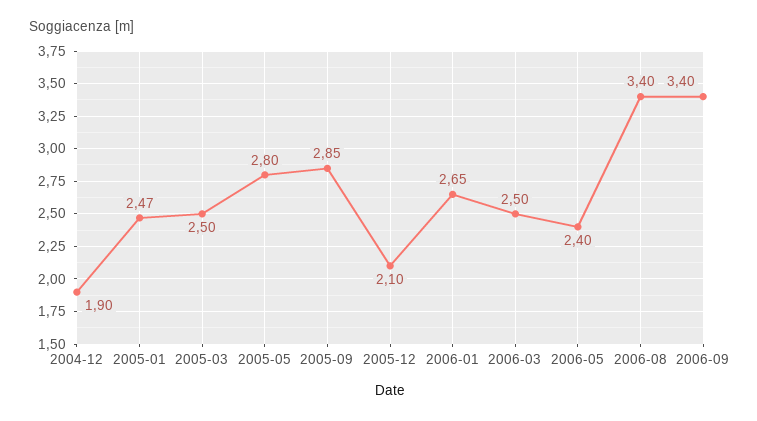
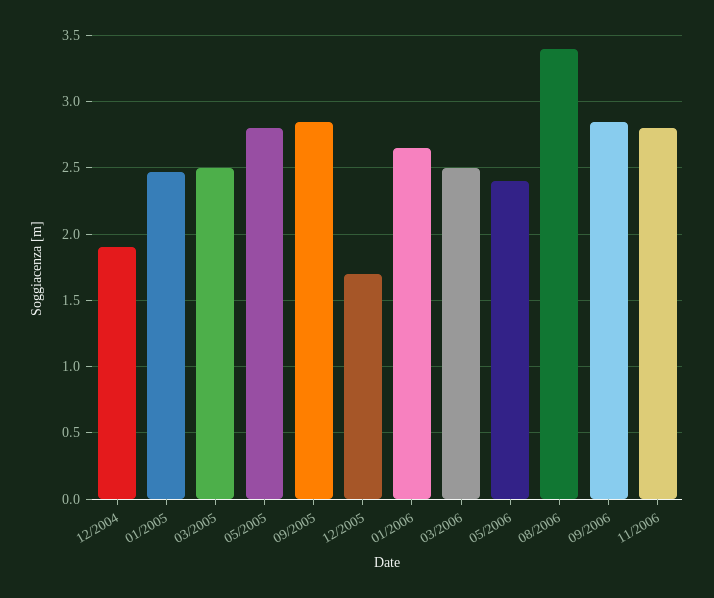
2005-12: 2.1 -> 1.7
2006-09: 3.4 -> 2.85
11/2006: none -> 2.8

